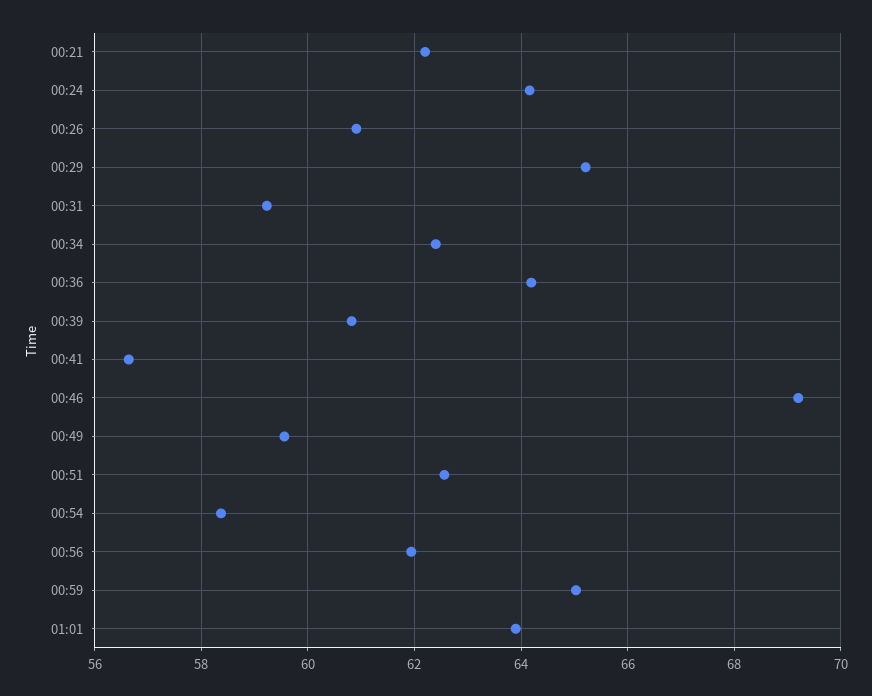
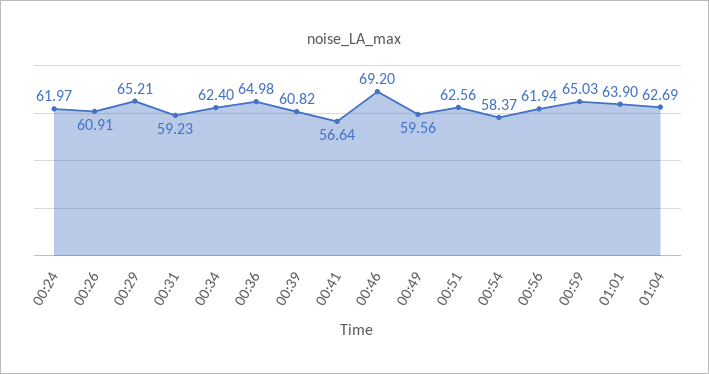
00:21: 62.2 -> none
00:24: 64.2 -> 61.97
00:36: 64.2 -> 64.98
01:04: none -> 62.69

